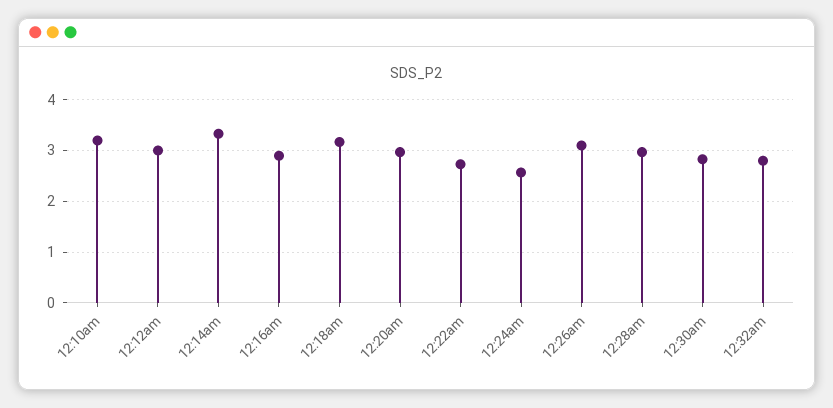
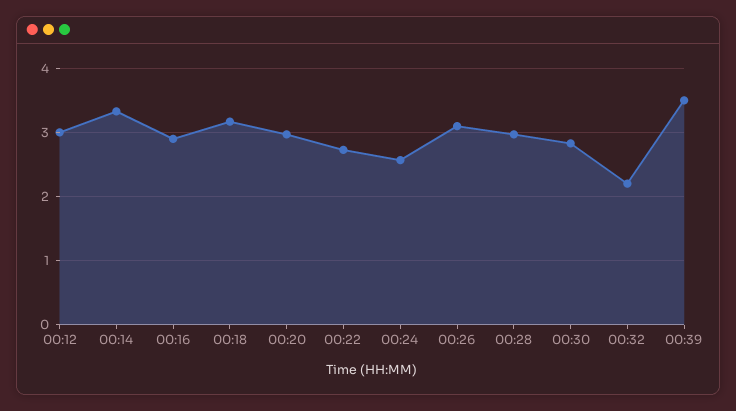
12:10am: 3.2 -> none
12:32am: 2.8 -> 2.2
00:39: none -> 3.5

